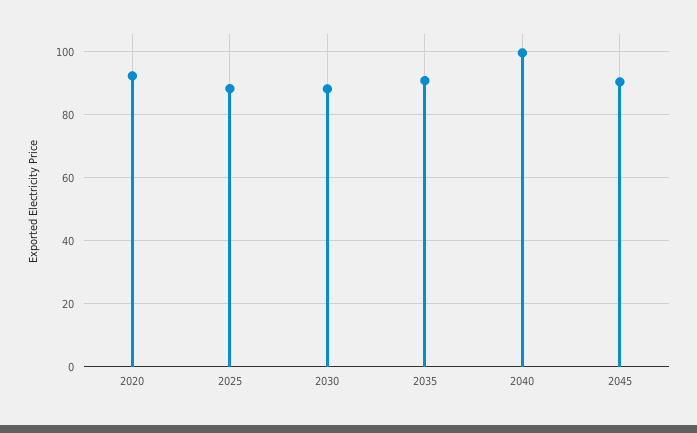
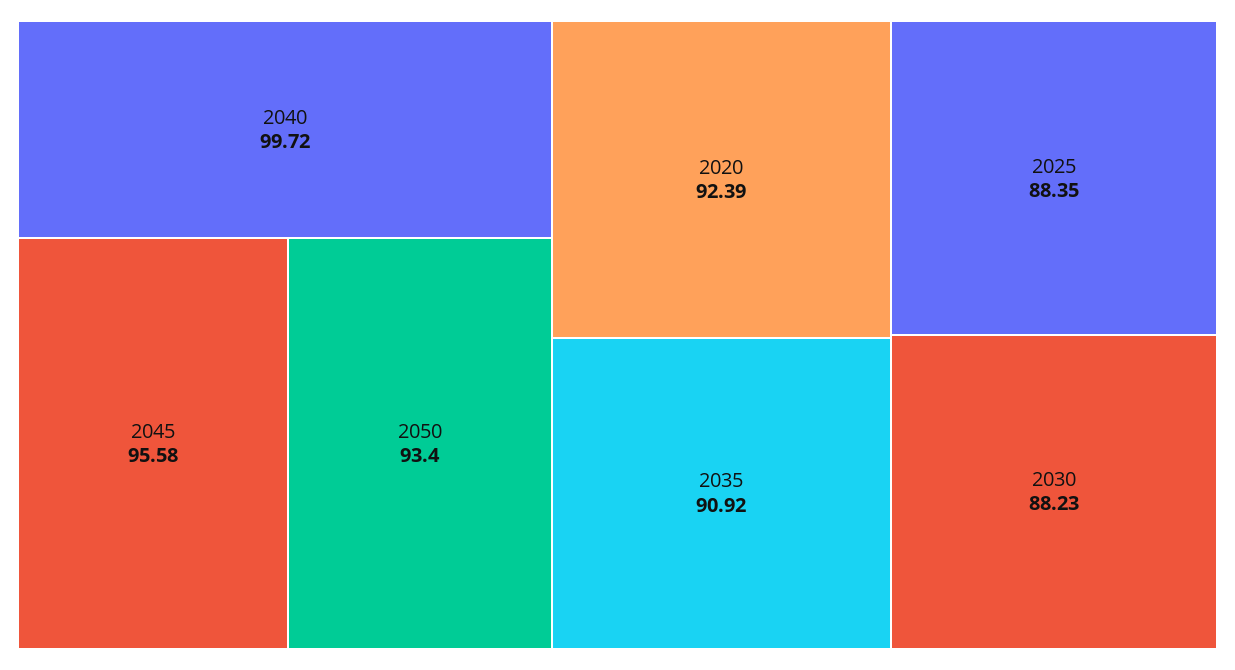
2045: 90 -> 95.58
2050: none -> 93.4

